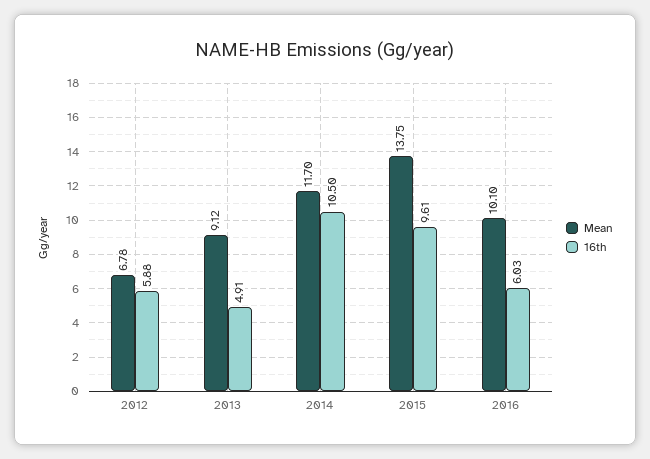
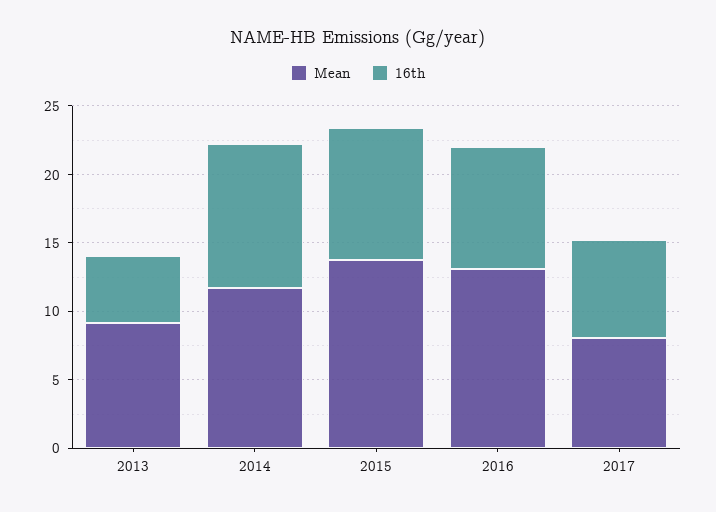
Mean, 2012: 6.78 -> none
16th, 2012: 5.88 -> none
Mean, 2016: 10.1 -> 13
16th, 2016: 6.03 -> 9
Mean, 2017: none -> 8
16th, 2017: none -> 7

